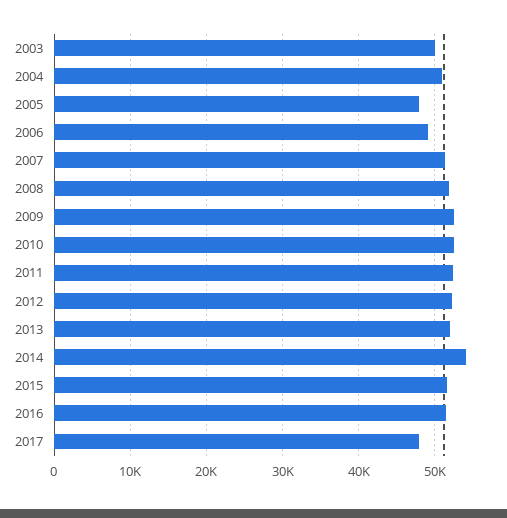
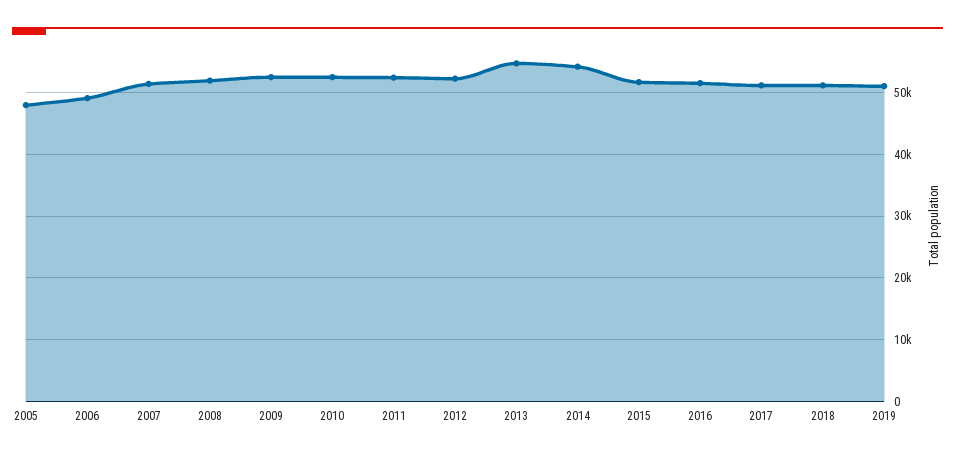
2003: 50000 -> none
2004: 51000 -> none
2013: 52000 -> 55000
2017: 48000 -> 51000
2018: none -> 51000
2019: none -> 51000

